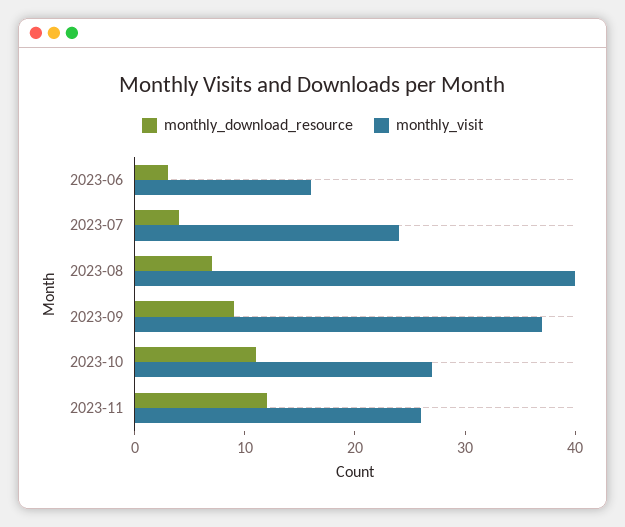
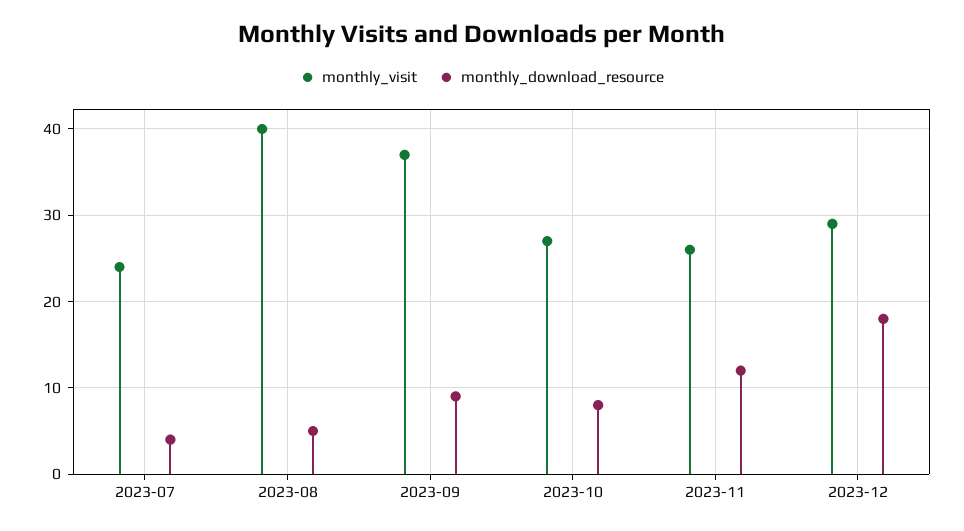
monthly_download_resource, 2023-06: 3 -> none
monthly_visit, 2023-06: 16 -> none
monthly_download_resource, 2023-08: 7 -> 5
monthly_download_resource, 2023-10: 11 -> 8
monthly_visit, 2023-12: none -> 29
monthly_download_resource, 2023-12: none -> 18

